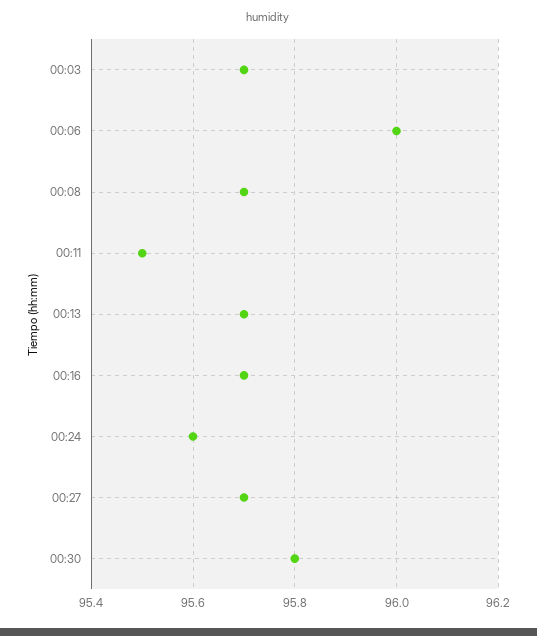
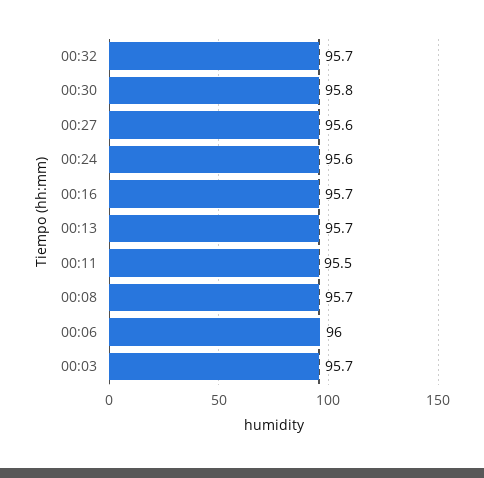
00:27: 95.7 -> 95.6
00:32: none -> 95.7

